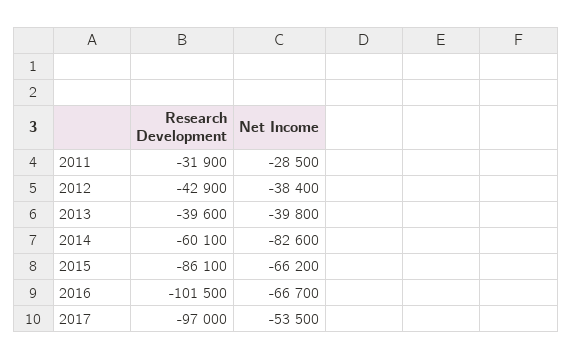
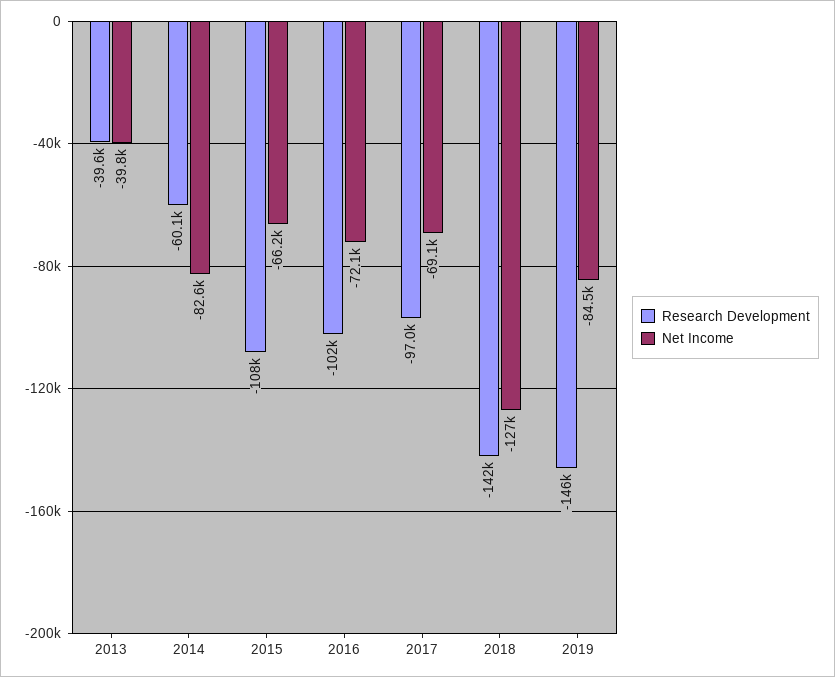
Research Development, 2011: -31900 -> none
Net Income, 2011: -28500 -> none
Research Development, 2012: -42900 -> none
Net Income, 2012: -38400 -> none
Research Development, 2015: -86100 -> -108000
Net Income, 2016: -66700 -> -72100
Net Income, 2017: -53500 -> -69100
Research Development, 2018: none -> -142000
Net Income, 2018: none -> -127000
Research Development, 2019: none -> -146000
Net Income, 2019: none -> -84500

